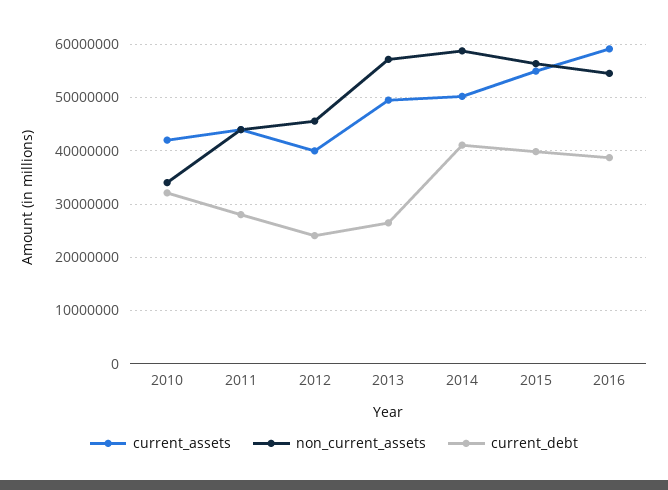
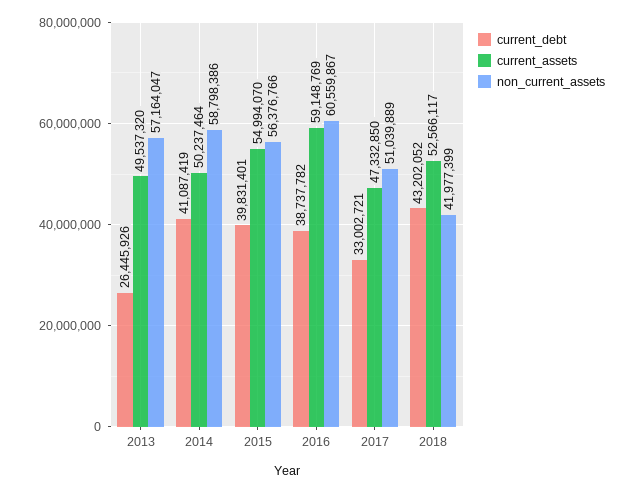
current_assets, 2010: 42000000 -> none
non_current_assets, 2010: 34000000 -> none
current_debt, 2010: 32000000 -> none
current_assets, 2011: 44000000 -> none
non_current_assets, 2011: 44000000 -> none
current_debt, 2011: 28000000 -> none
current_assets, 2012: 40000000 -> none
non_current_assets, 2012: 46000000 -> none
current_debt, 2012: 24000000 -> none
non_current_assets, 2016: 54000000 -> 60559867
current_debt, 2017: none -> 33002721
current_assets, 2017: none -> 47332850
non_current_assets, 2017: none -> 51039889
current_debt, 2018: none -> 43202052
current_assets, 2018: none -> 52566117
non_current_assets, 2018: none -> 41977399

